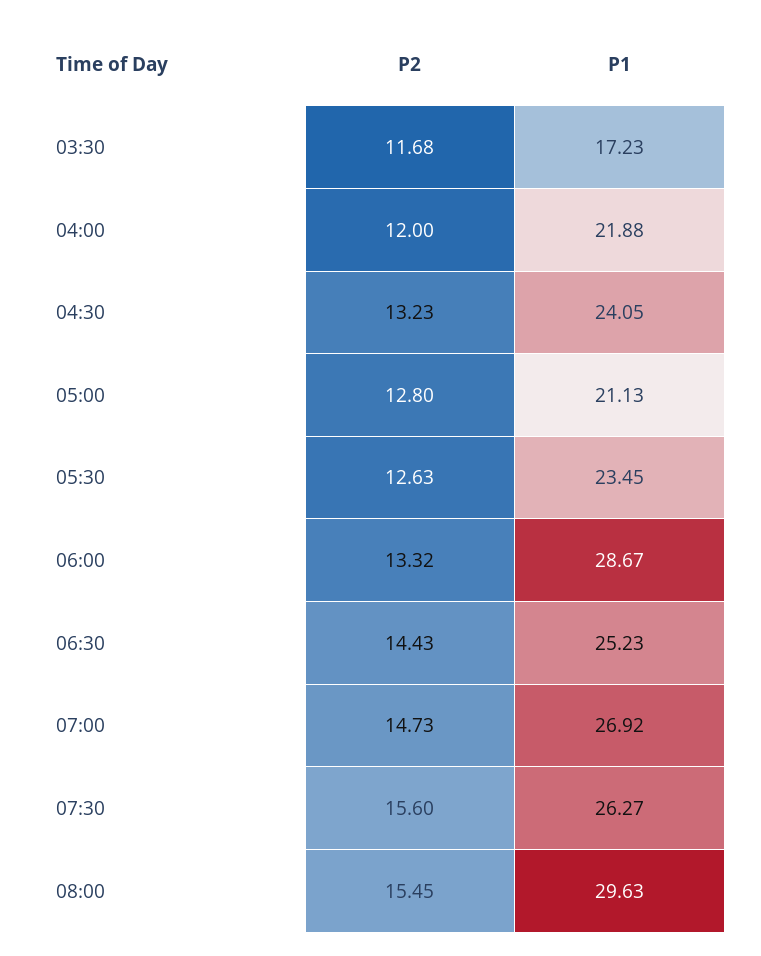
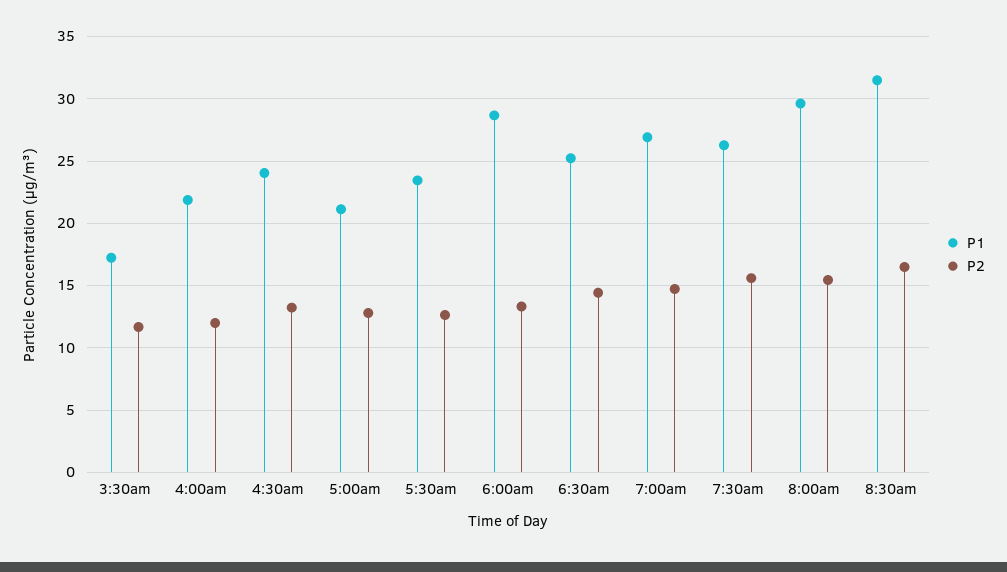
P1, 8:30am: none -> 31.5
P2, 8:30am: none -> 16.5

